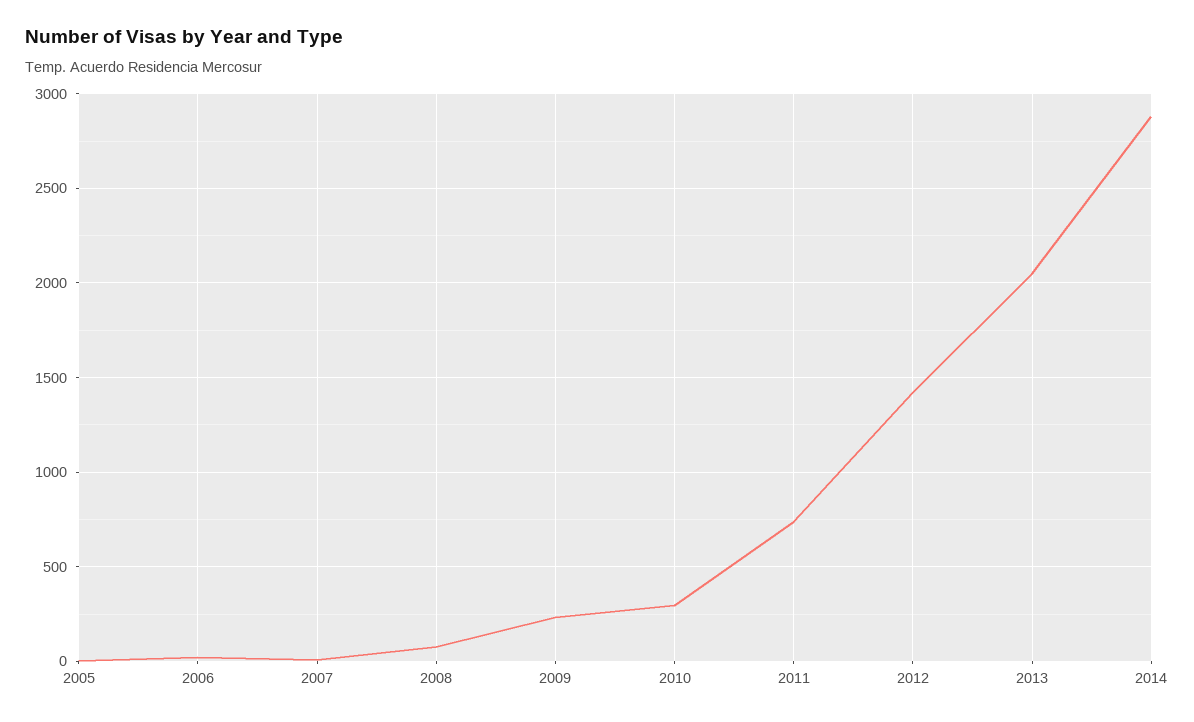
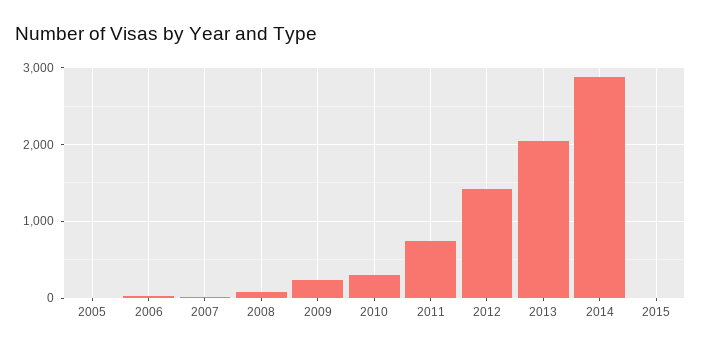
2015: none -> 0

